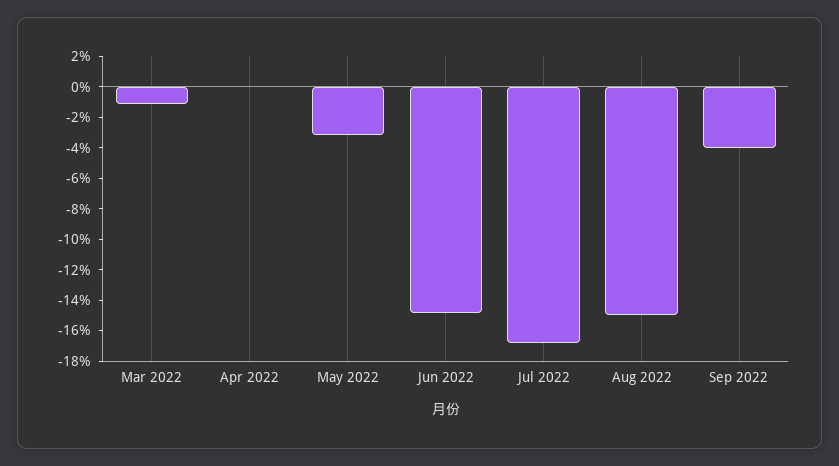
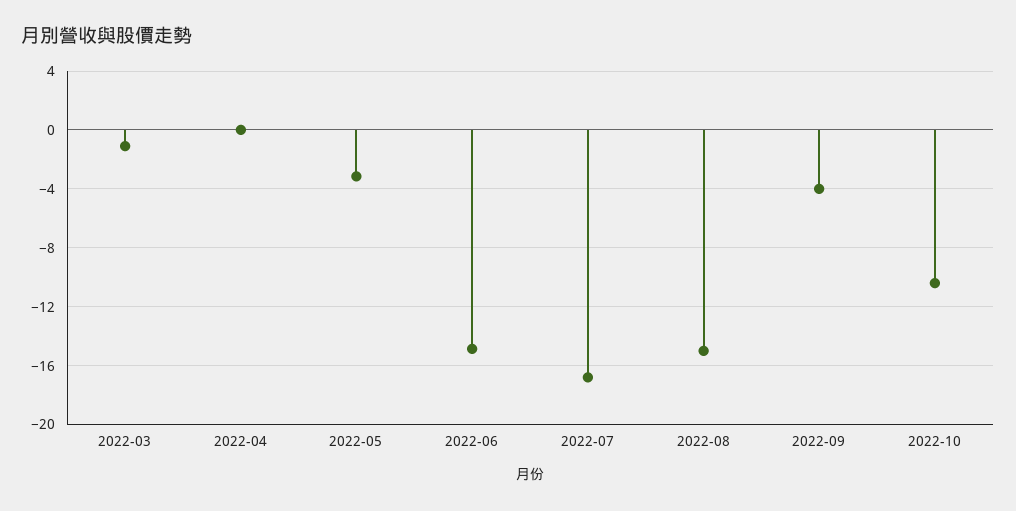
2022-10: none -> -10.5

